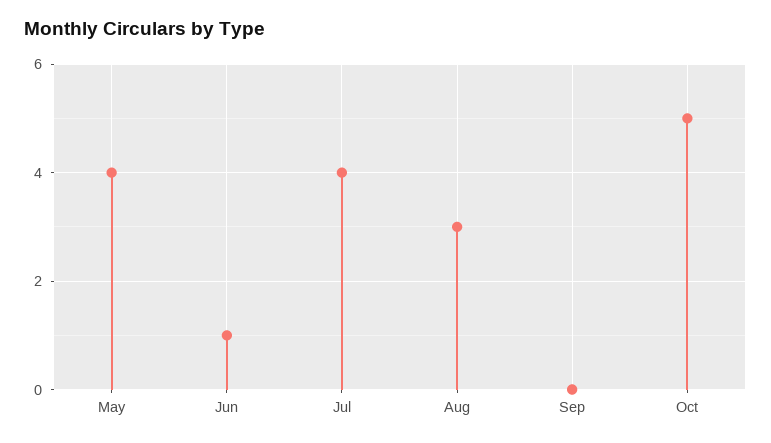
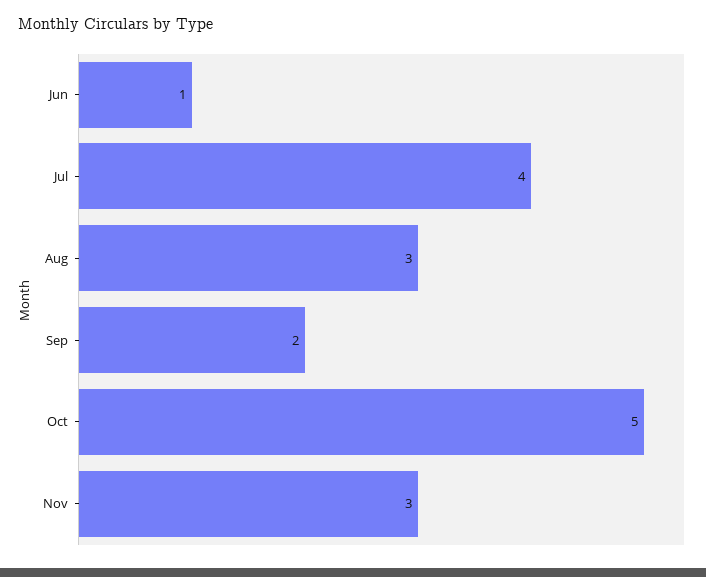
May: 4 -> none
Sep: 0 -> 2
Nov: none -> 3

